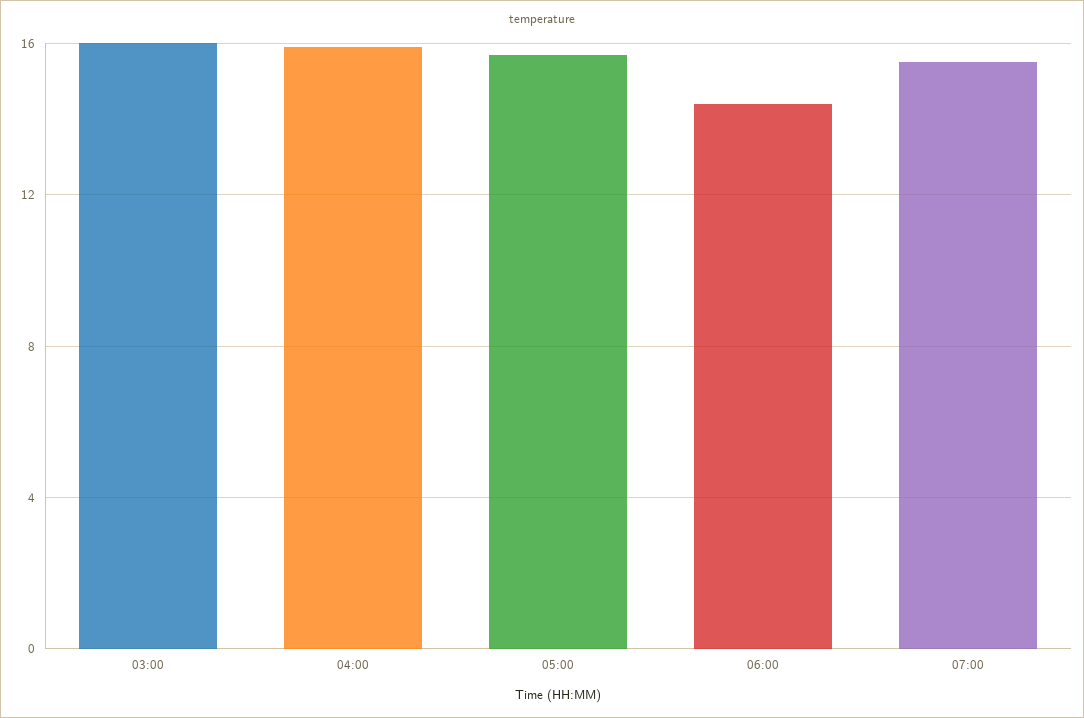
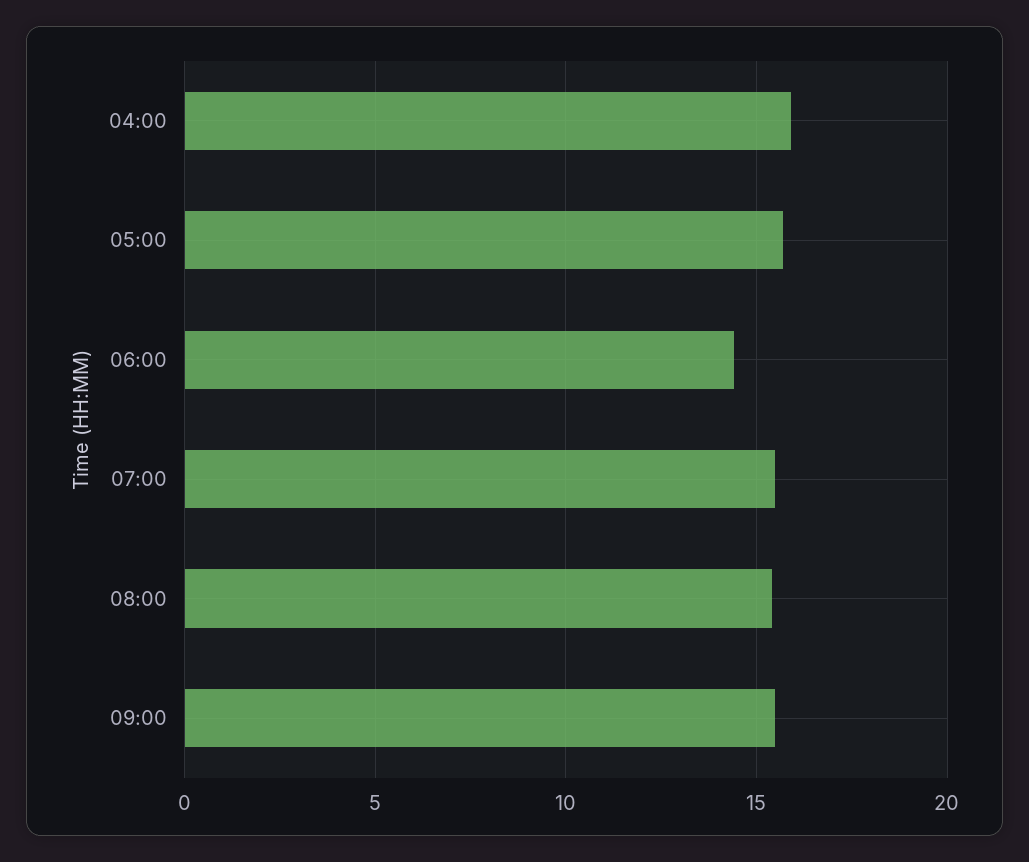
03:00: 16 -> none
08:00: none -> 15.5
09:00: none -> 15.5

